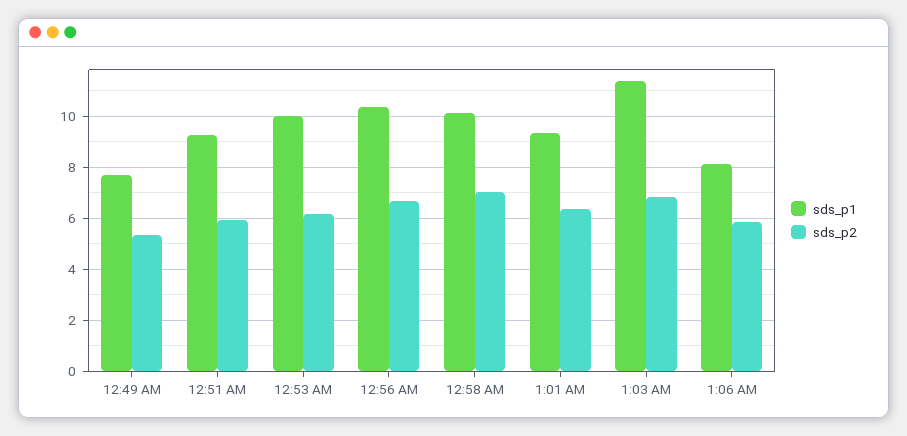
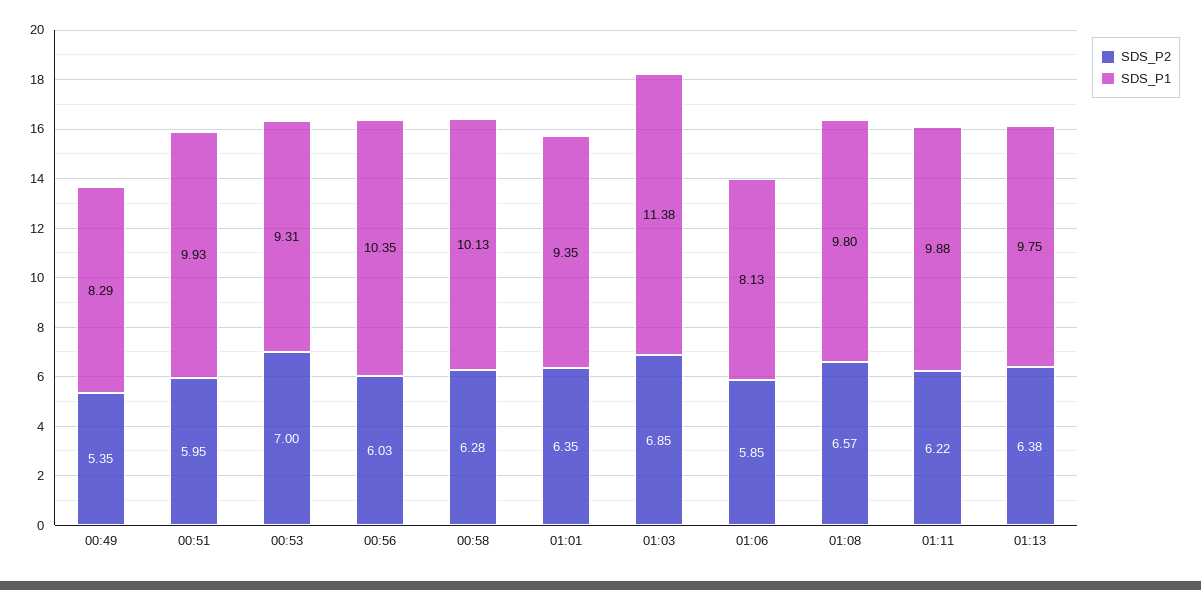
sds_p1, 12:49 AM: 7.75 -> 8.29
sds_p1, 12:51 AM: 9.25 -> 9.93
sds_p1, 12:53 AM: 10 -> 9.31
sds_p2, 12:53 AM: 6.25 -> 7
sds_p2, 12:56 AM: 6.75 -> 6.03
sds_p2, 12:58 AM: 7 -> 6.28
sds_p2, 01:08: none -> 6.57
sds_p1, 01:08: none -> 9.8
sds_p2, 01:11: none -> 6.22
sds_p1, 01:11: none -> 9.88
sds_p2, 01:13: none -> 6.38
sds_p1, 01:13: none -> 9.75

